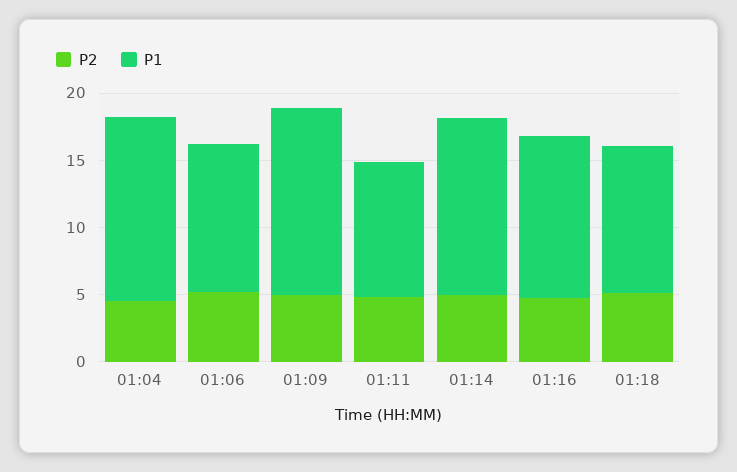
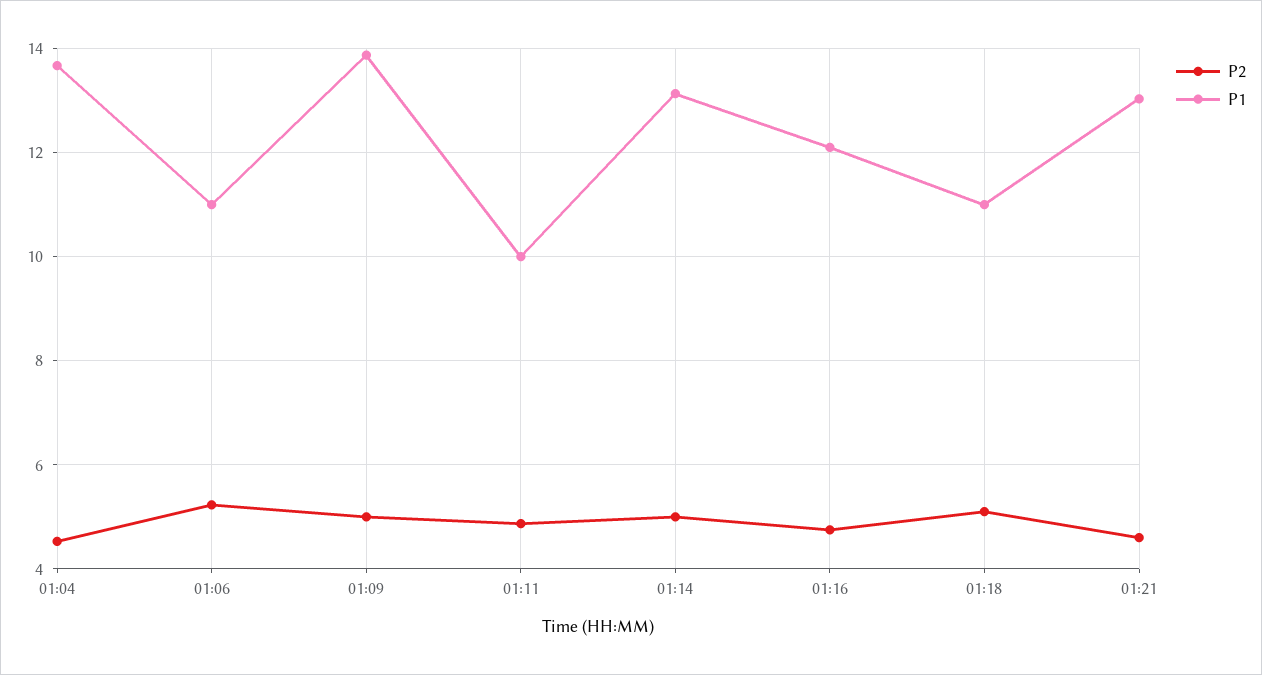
P2, 01:21: none -> 4.6
P1, 01:21: none -> 13

